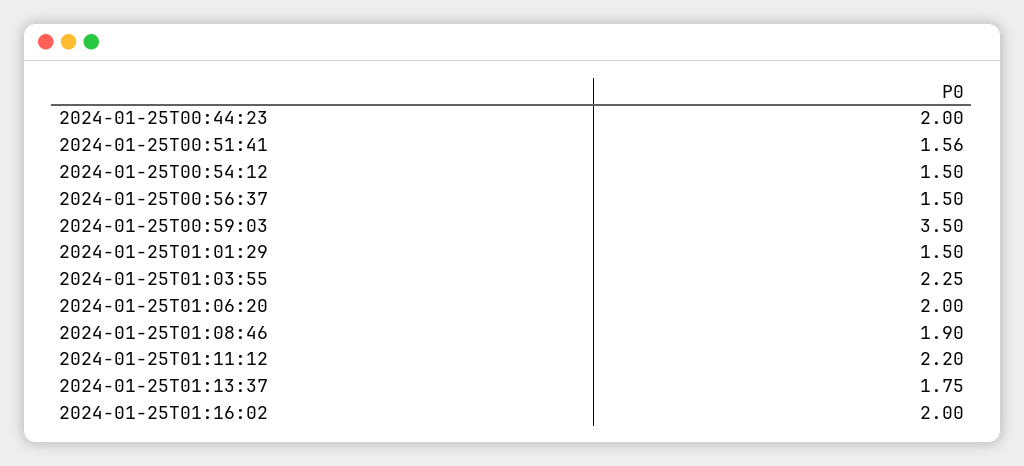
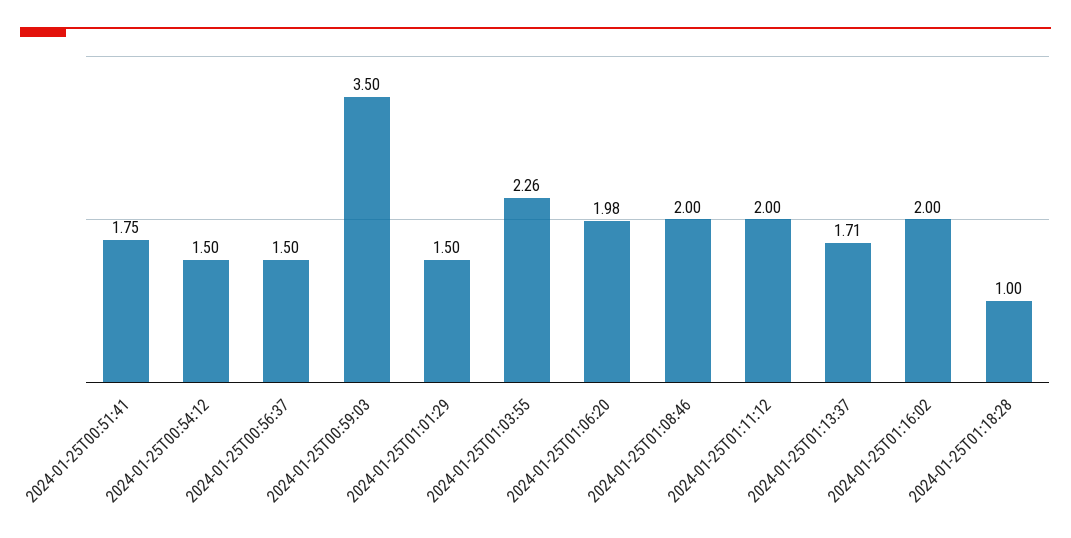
2024-01-25T00:44:23: 2 -> none
2024-01-25T00:51:41: 1.56 -> 1.75
2024-01-25T01:03:55: 2.25 -> 2.26
2024-01-25T01:06:20: 2 -> 1.98
2024-01-25T01:08:46: 1.9 -> 2
2024-01-25T01:11:12: 2.2 -> 2
2024-01-25T01:13:37: 1.75 -> 1.71
2024-01-25T01:18:28: none -> 1

